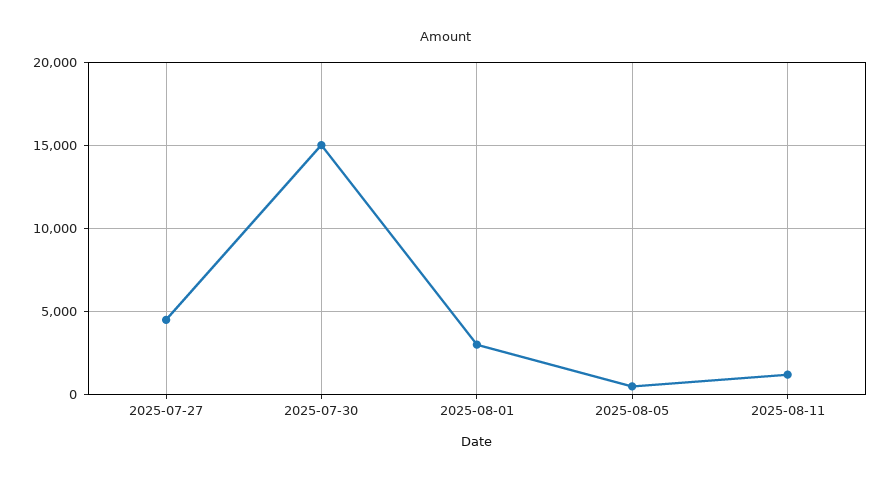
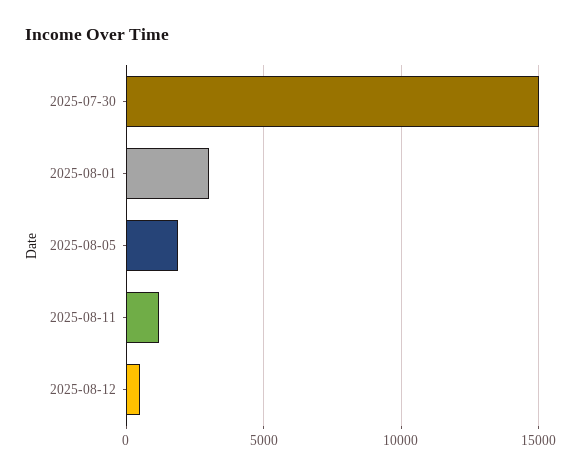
2025-07-27: 4500 -> none
2025-08-05: 500 -> 2000
2025-08-12: none -> 500

